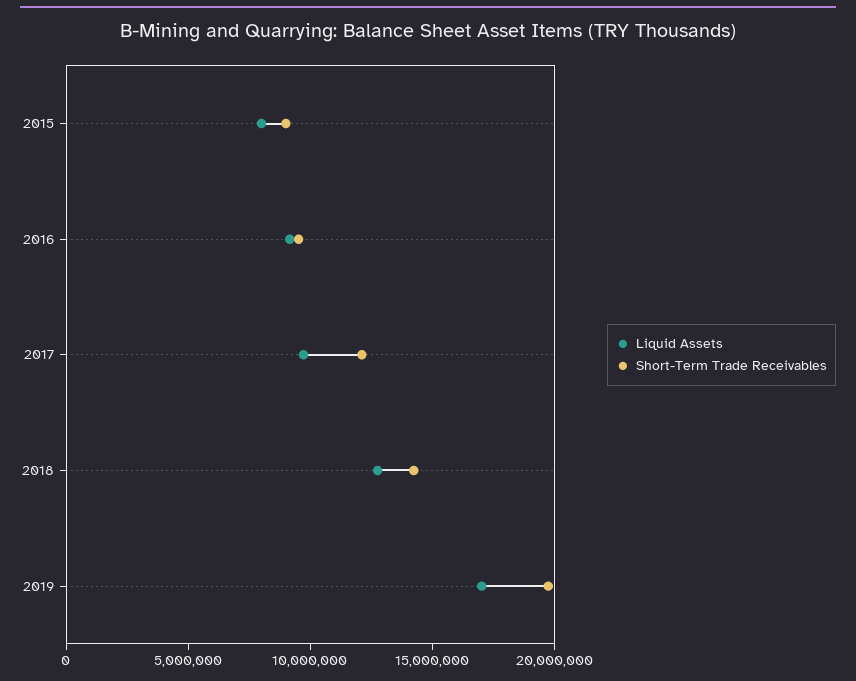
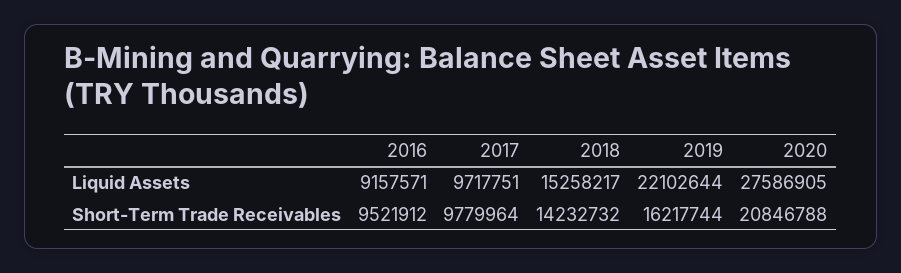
Liquid Assets, 2015: 8000000 -> none
Short-Term Trade Receivables, 2015: 9000000 -> none
Short-Term Trade Receivables, 2017: 12000000 -> 9779964
Liquid Assets, 2018: 13000000 -> 15258217
Liquid Assets, 2019: 17000000 -> 22102644
Short-Term Trade Receivables, 2019: 20000000 -> 16217744
Liquid Assets, 2020: none -> 27586905
Short-Term Trade Receivables, 2020: none -> 20846788

